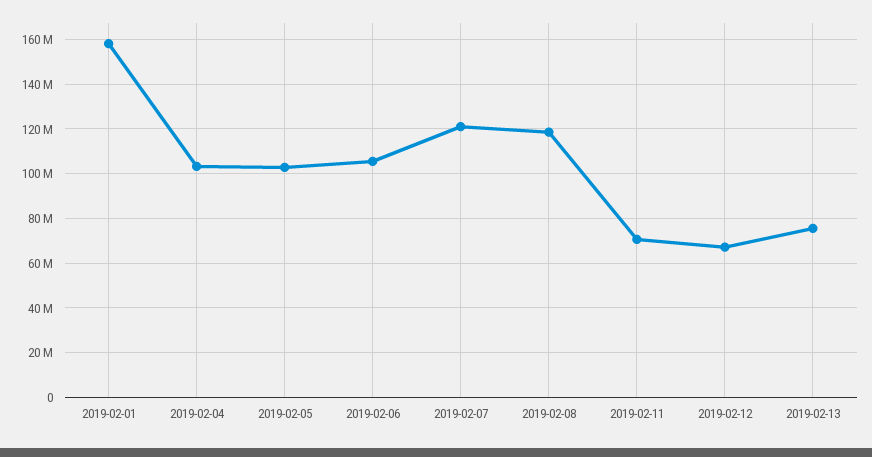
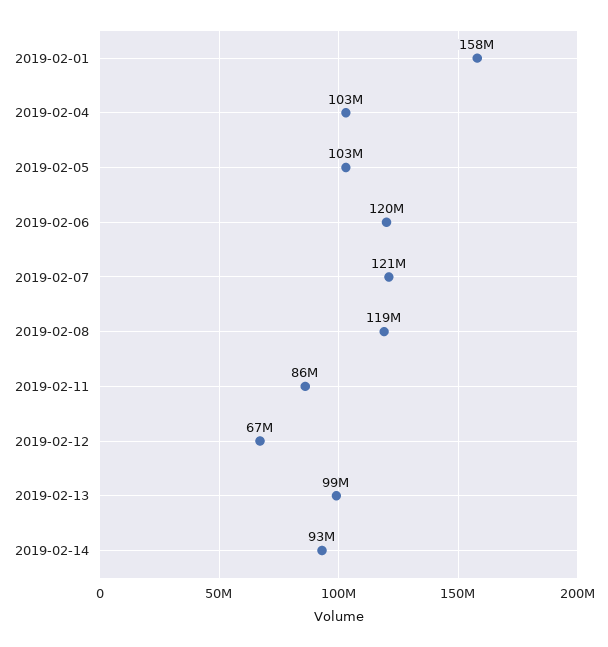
2019-02-06: 105000000 -> 120000000
2019-02-11: 70000000 -> 86000000
2019-02-13: 75000000 -> 99000000
2019-02-14: none -> 93000000

